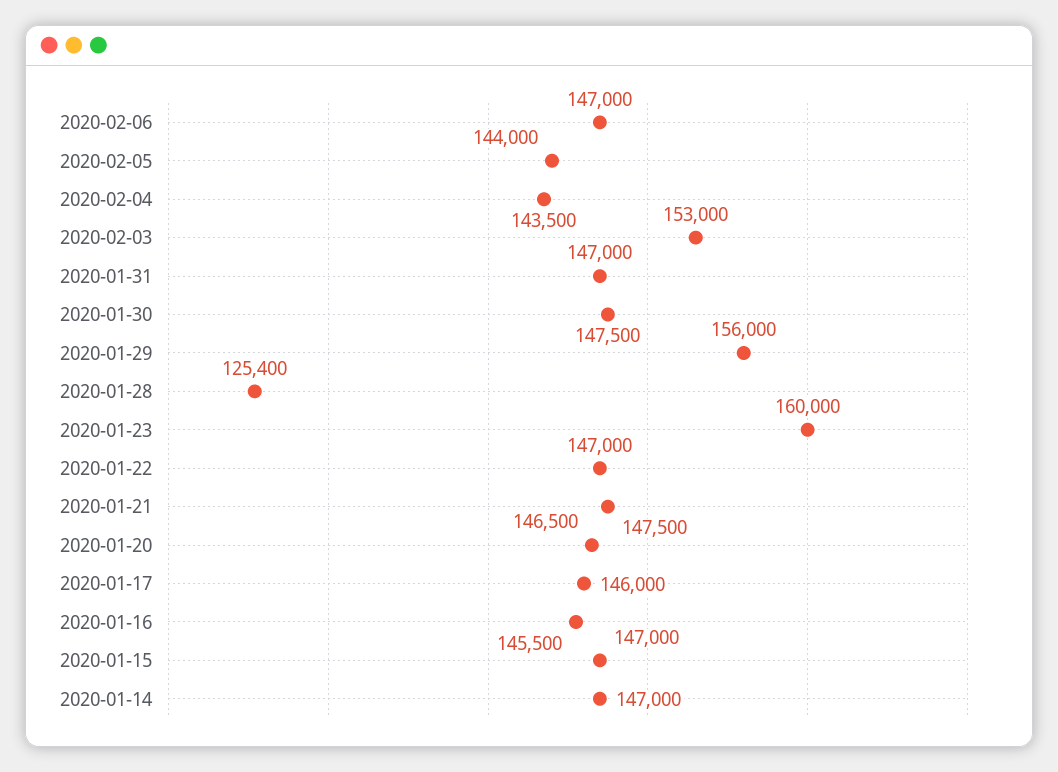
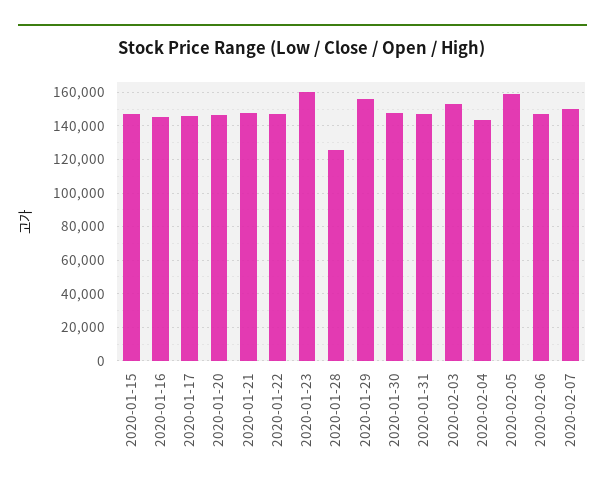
2020-02-05: 144000 -> 160000
2020-01-14: 147000 -> none
2020-02-07: none -> 150000

